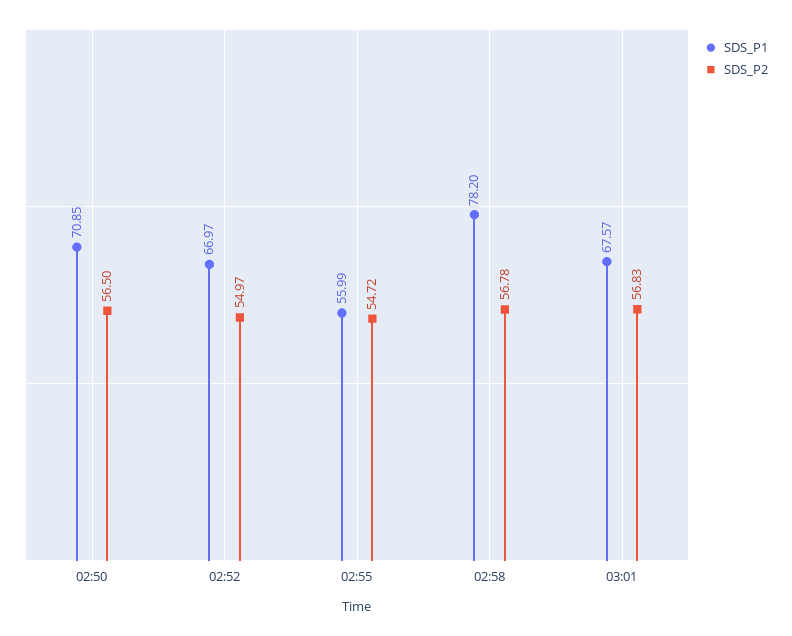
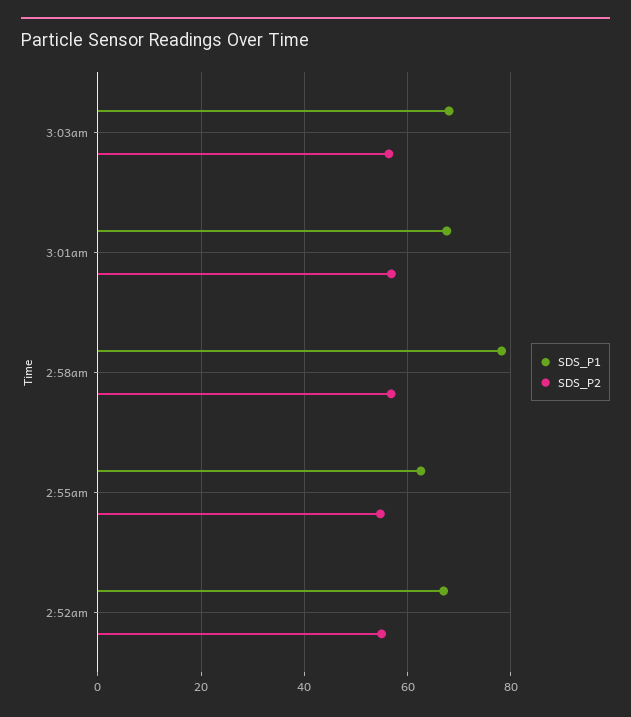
SDS_P1, 02:50: 70.85 -> none
SDS_P2, 02:50: 56.5 -> none
SDS_P1, 02:55: 55.99 -> 62
SDS_P1, 3:03am: none -> 68
SDS_P2, 3:03am: none -> 56

